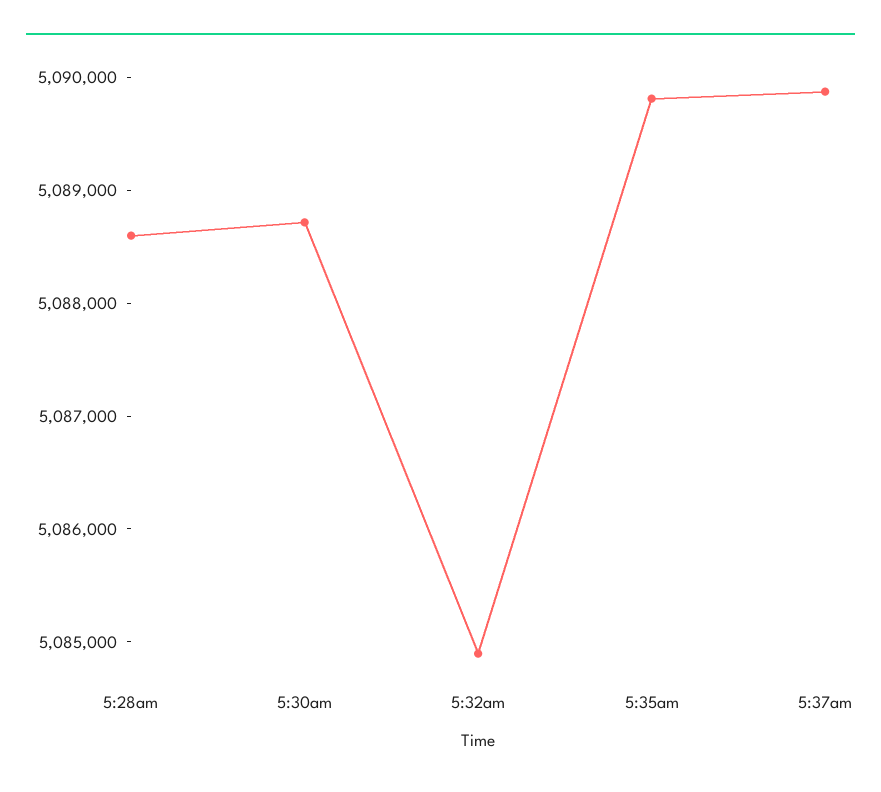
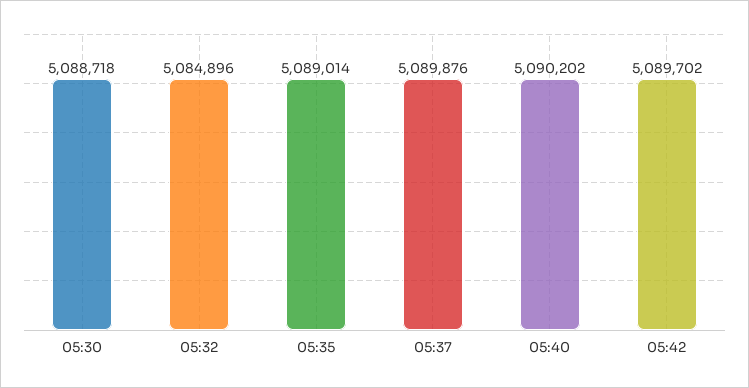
5:28am: 5088600 -> none
5:35am: 5089800 -> 5089014
05:40: none -> 5090202
05:42: none -> 5089702

